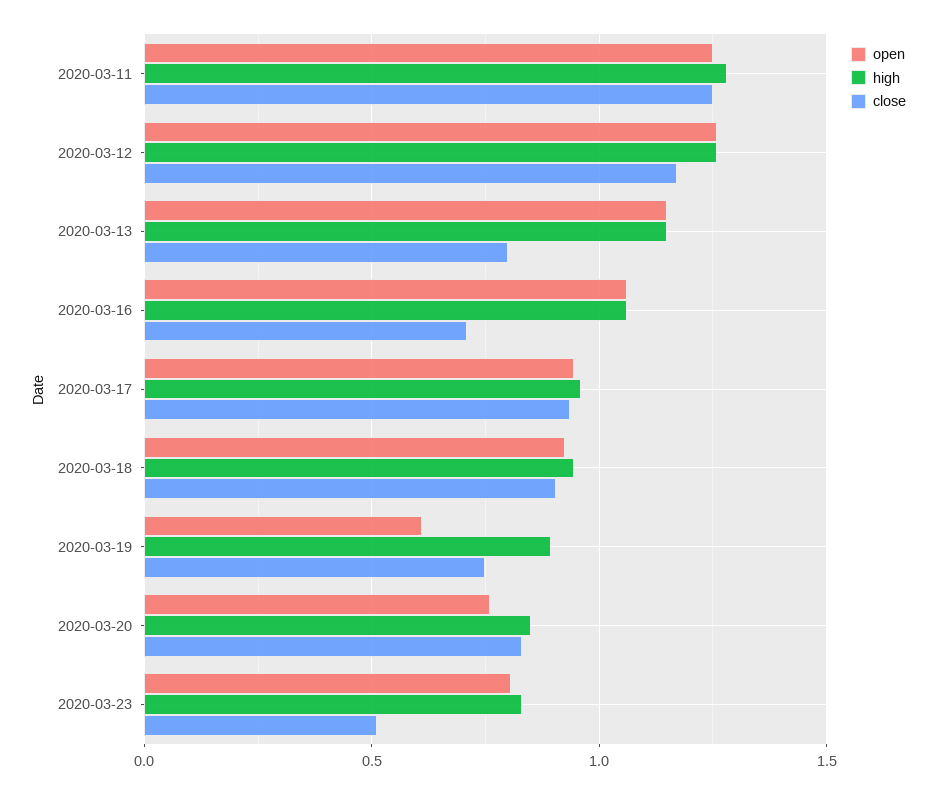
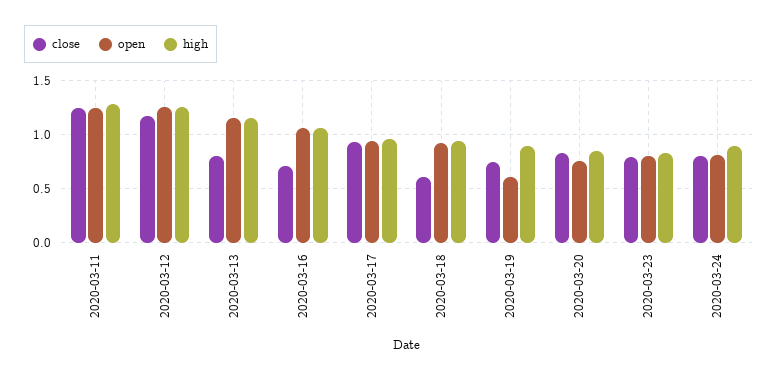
close, 2020-03-18: 0.9 -> 0.6
close, 2020-03-23: 0.5 -> 0.8
close, 2020-03-24: none -> 0.8
open, 2020-03-24: none -> 0.8
high, 2020-03-24: none -> 0.9

